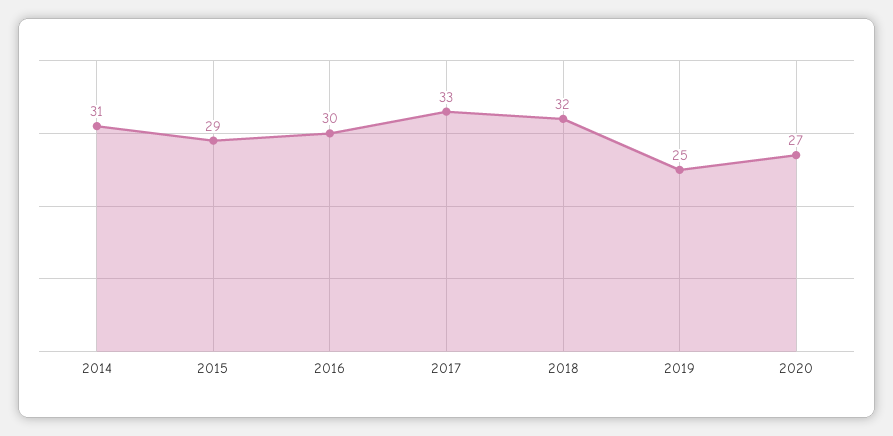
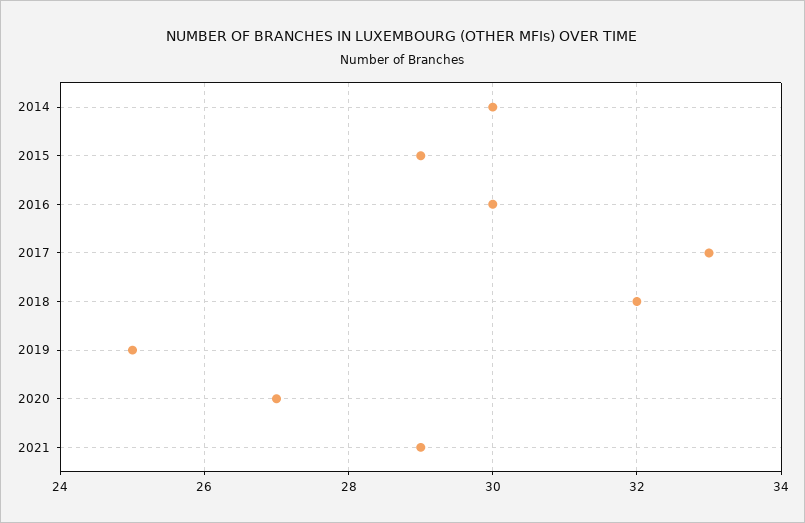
2014: 31 -> 30
2021: none -> 29

